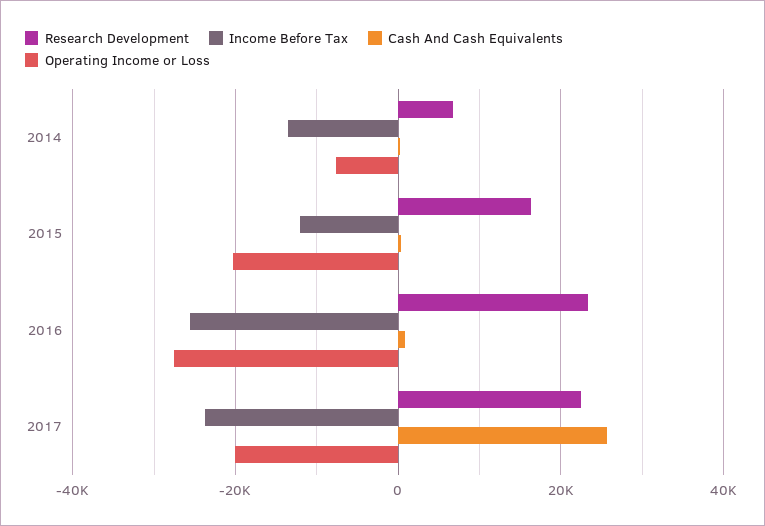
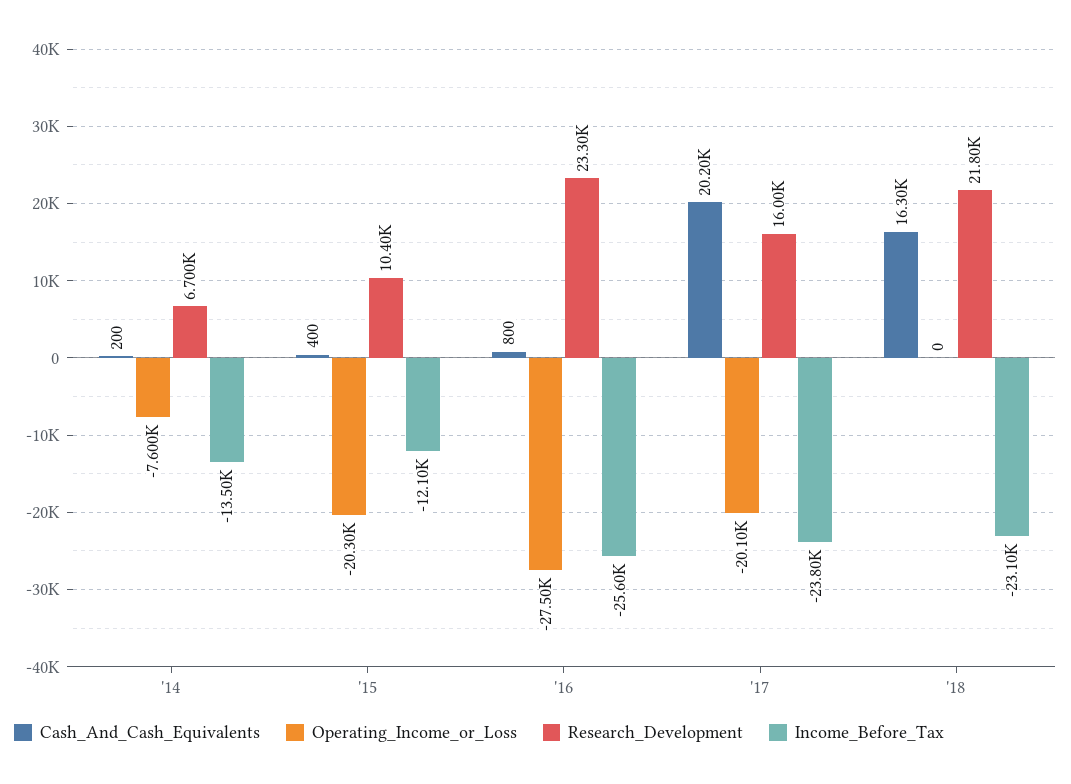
Research Development, 2015: 16000 -> 10400
Research Development, 2017: 22000 -> 16000
Cash And Cash Equivalents, 2017: 26000 -> 20200
Cash And Cash Equivalents, '18: none -> 16300
Operating Income or Loss, '18: none -> 0
Research Development, '18: none -> 21800
Income Before Tax, '18: none -> -23100

